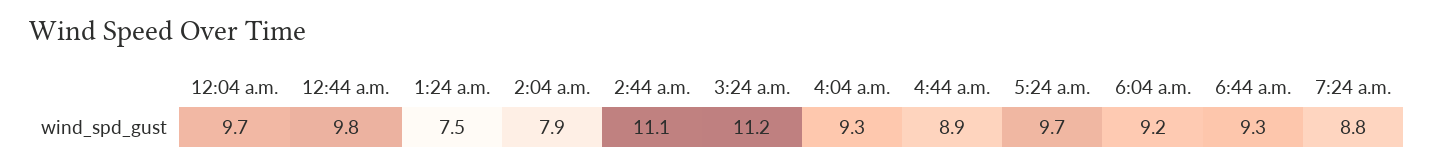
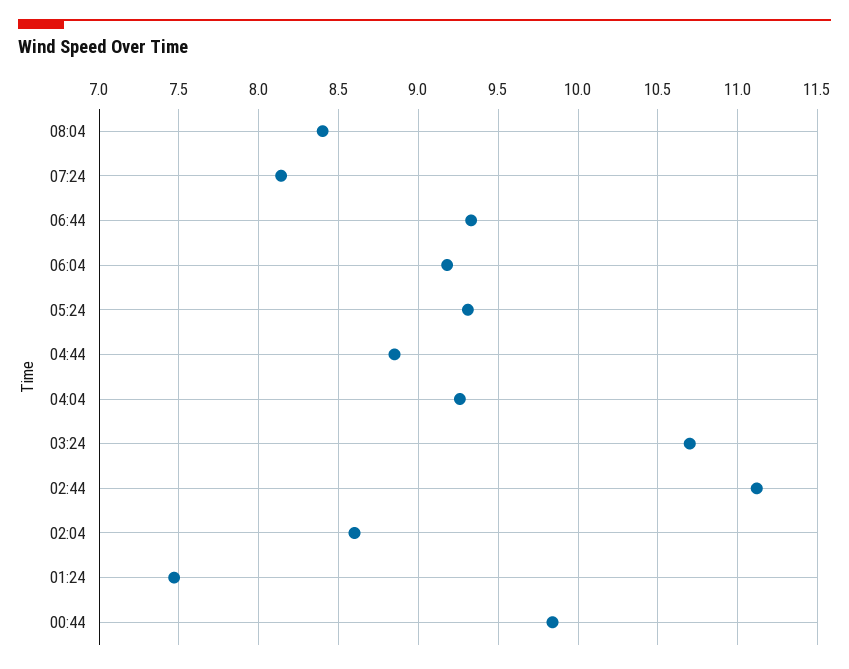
12:04 a.m.: 9.7 -> none
2:04 a.m.: 7.9 -> 8.6
3:24 a.m.: 11.2 -> 10.7
5:24 a.m.: 9.7 -> 9.3
7:24 a.m.: 8.8 -> 8.15
08:04: none -> 8.4

